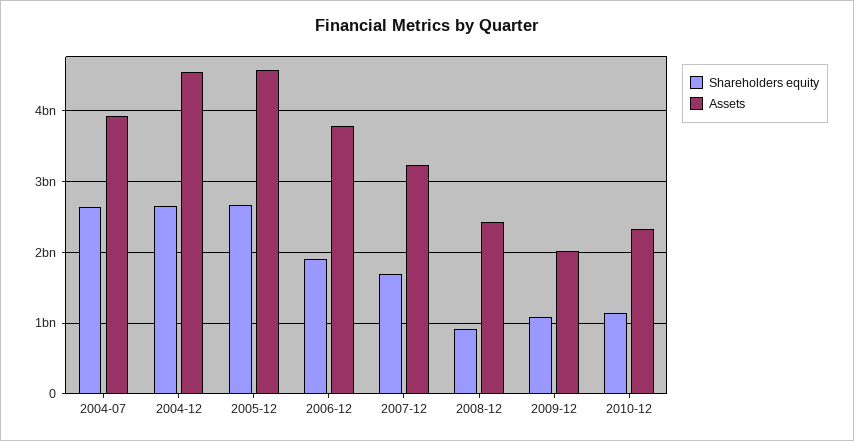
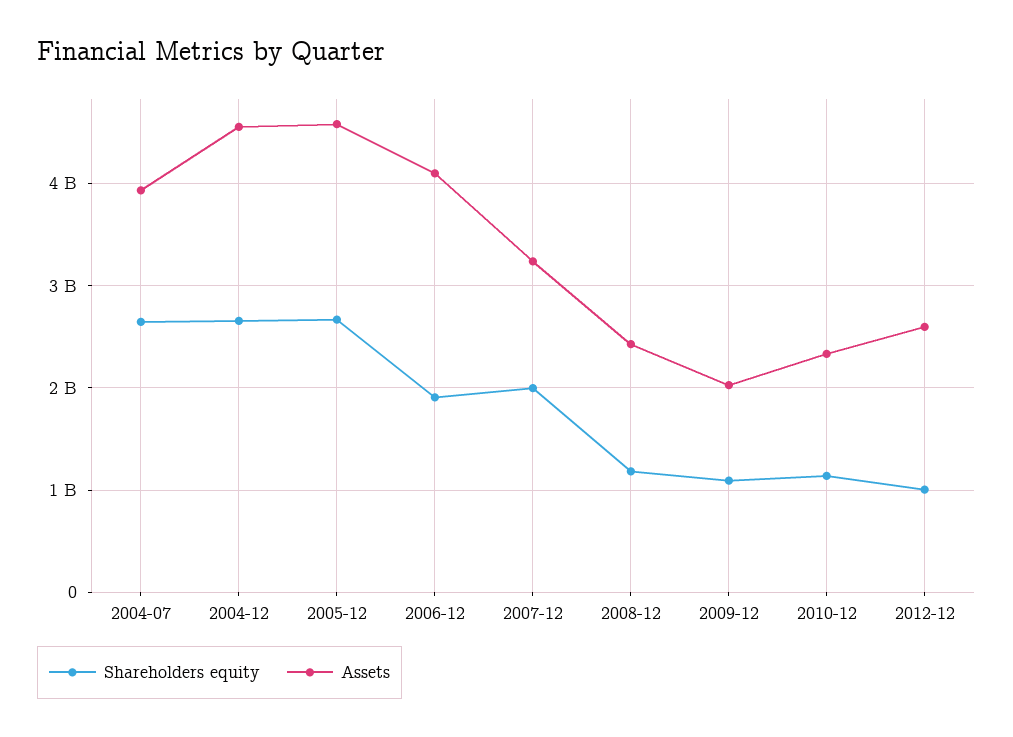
Assets, 2006-12: 3800000000 -> 4100000000
Shareholders equity, 2007-12: 1700000000 -> 2000000000
Shareholders equity, 2008-12: 900000000 -> 1200000000
Shareholders equity, 2012-12: none -> 1000000000
Assets, 2012-12: none -> 2600000000

